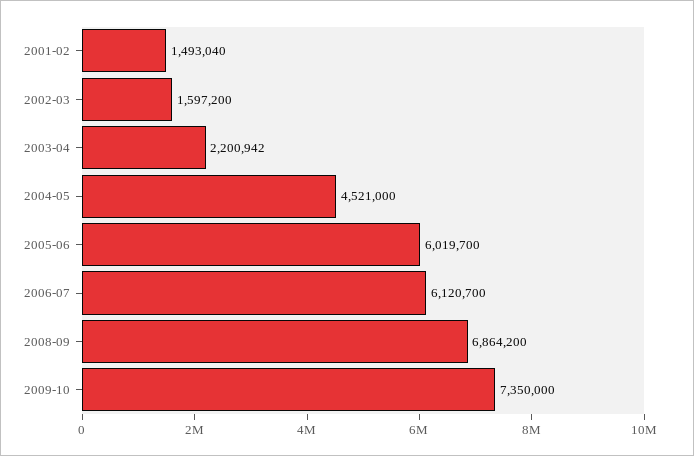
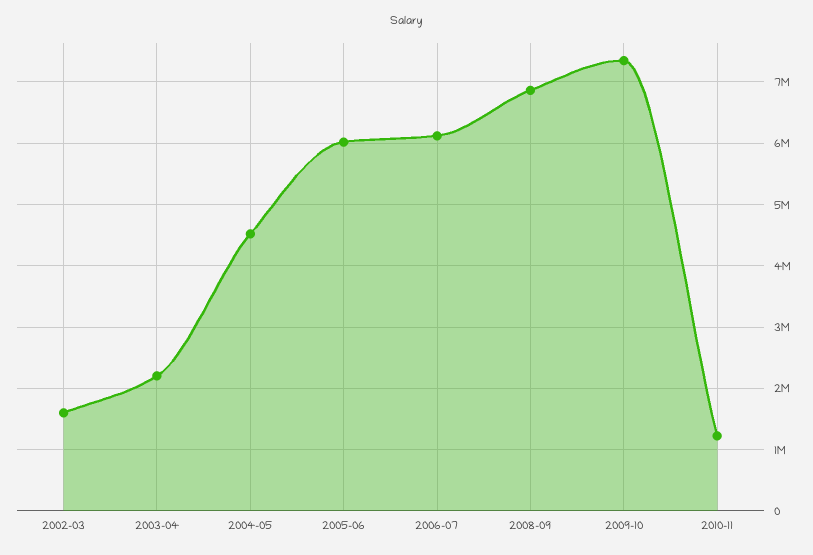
2001-02: 1493040 -> none
2010-11: none -> 1200000

